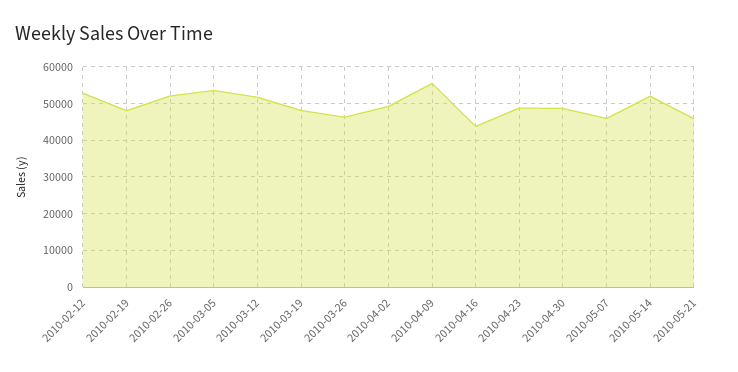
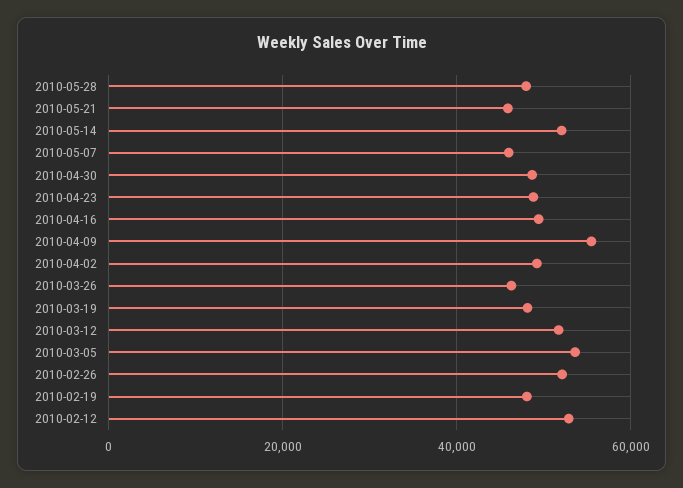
2010-04-16: 44000 -> 50000
2010-05-28: none -> 48000

